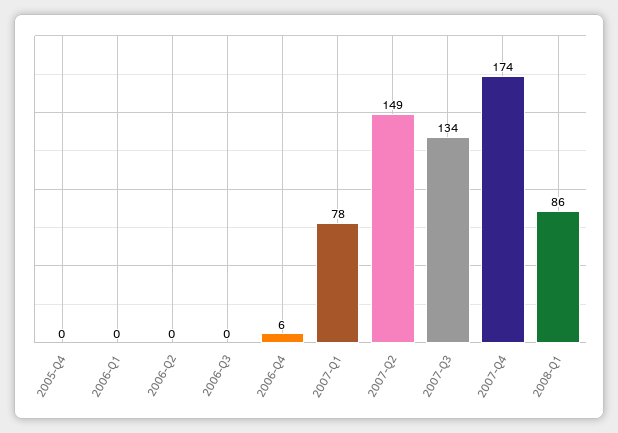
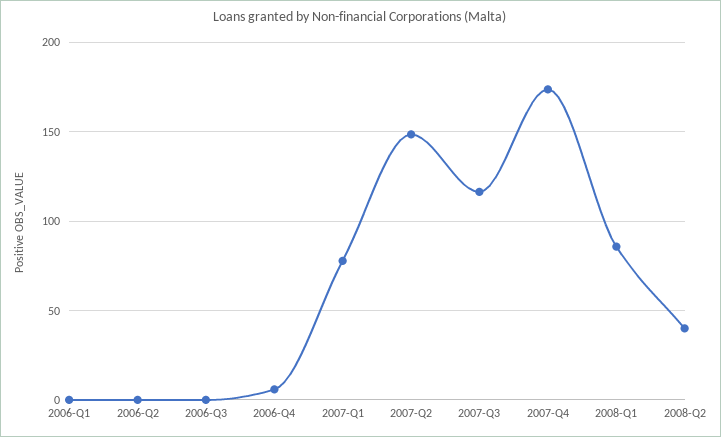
2005-Q4: 0 -> none
2007-Q3: 134 -> 115
2008-Q2: none -> 40

